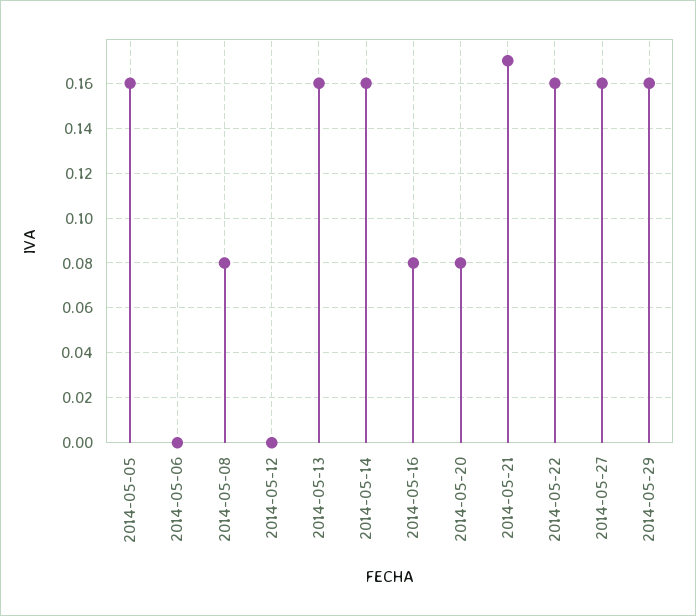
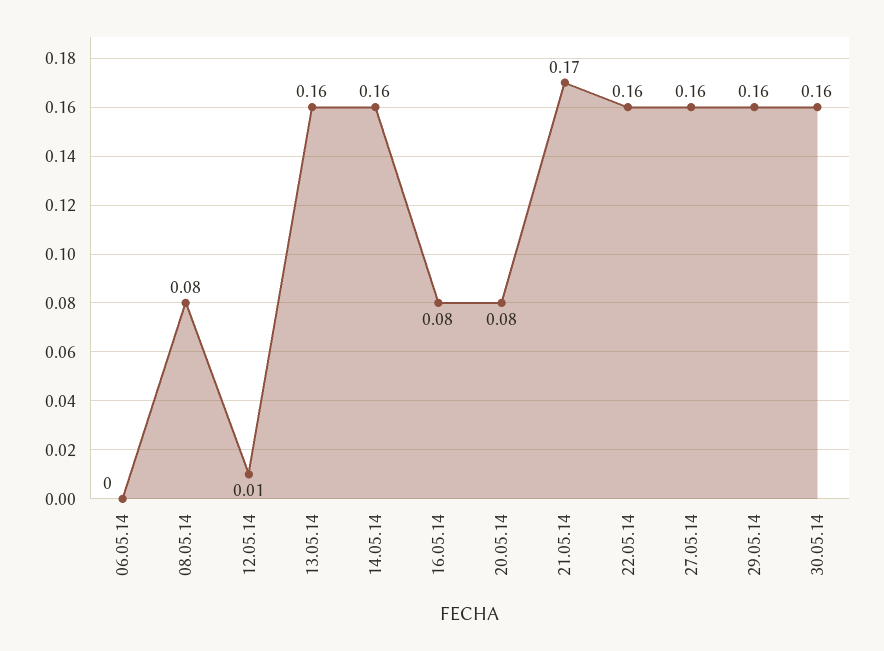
2014-05-05: 0.16 -> none
2014-05-12: 0 -> 0.01
30.05.14: none -> 0.16

